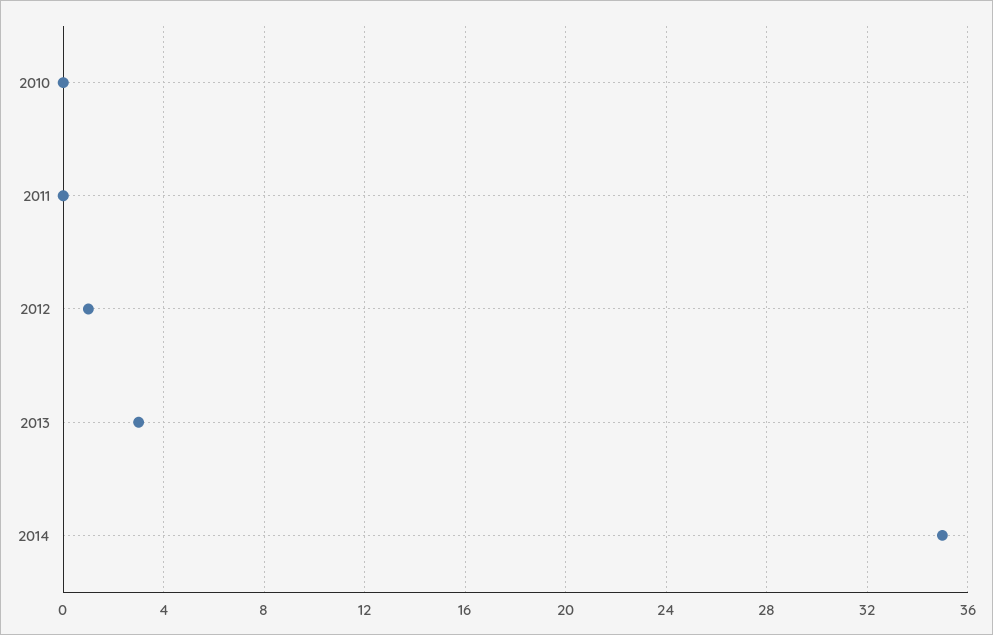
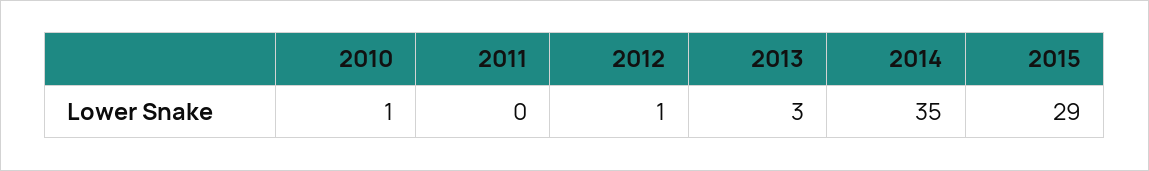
2010: 0 -> 1
2015: none -> 29

